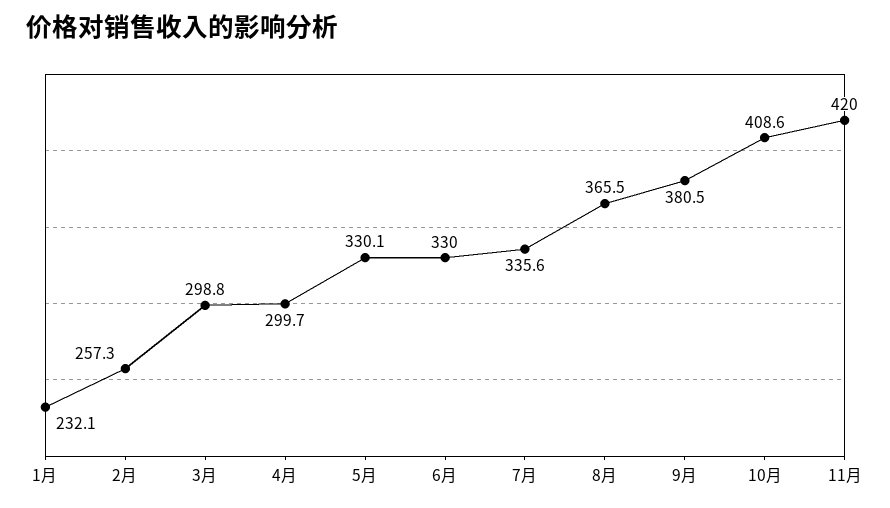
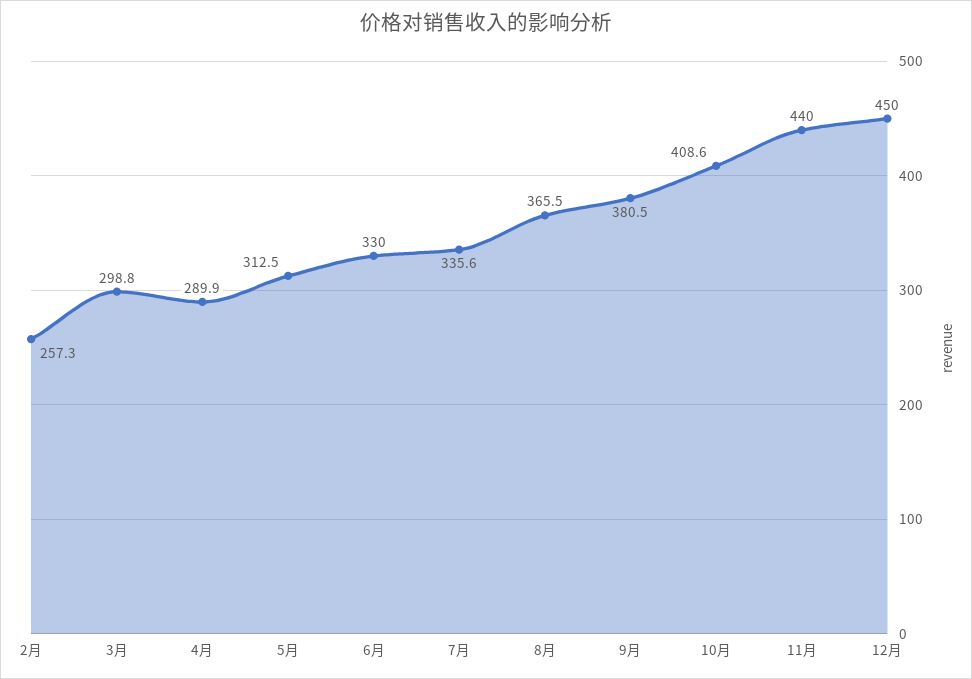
1月: 232.1 -> none
4月: 299.7 -> 289.9
5月: 330.1 -> 312.5
11月: 420 -> 440
12月: none -> 450

